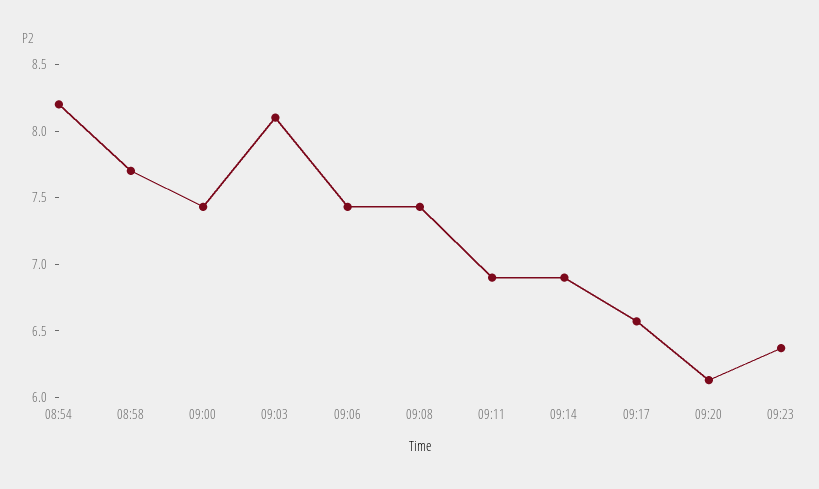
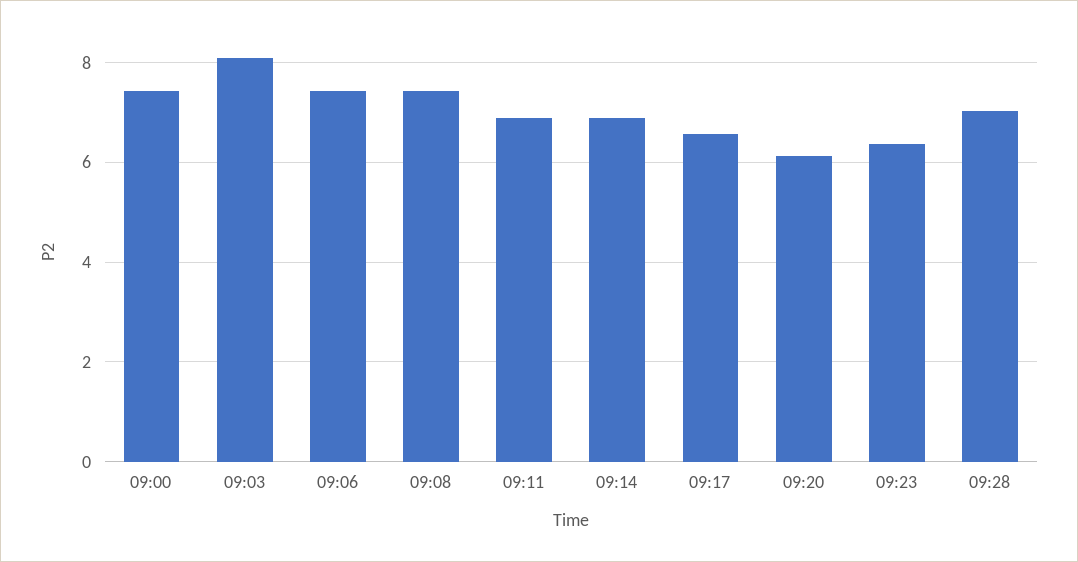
08:54: 8.2 -> none
08:58: 7.7 -> none
09:28: none -> 7

